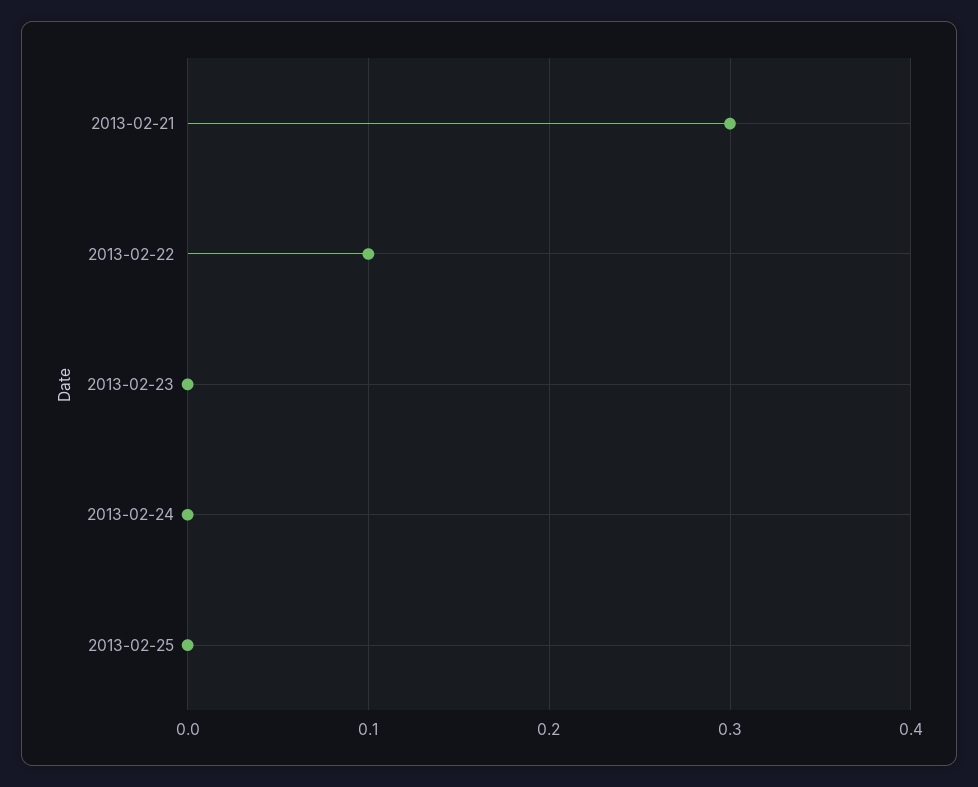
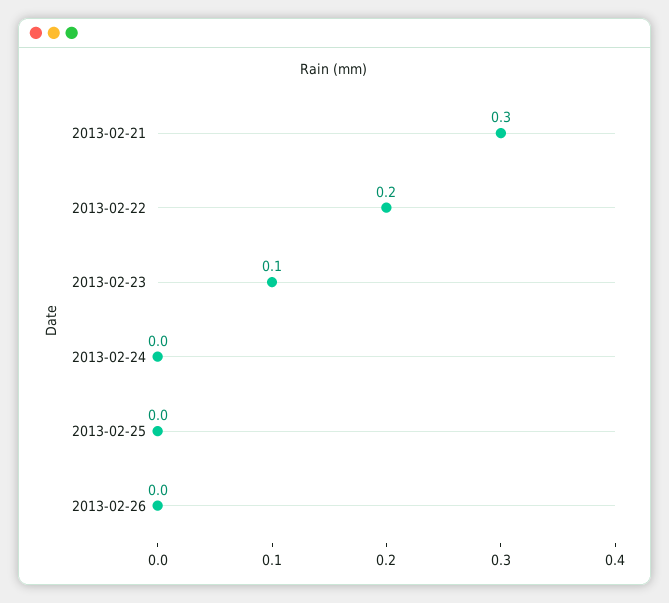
2013-02-22: 0.1 -> 0.2
2013-02-23: 0 -> 0.1
2013-02-26: none -> 0

